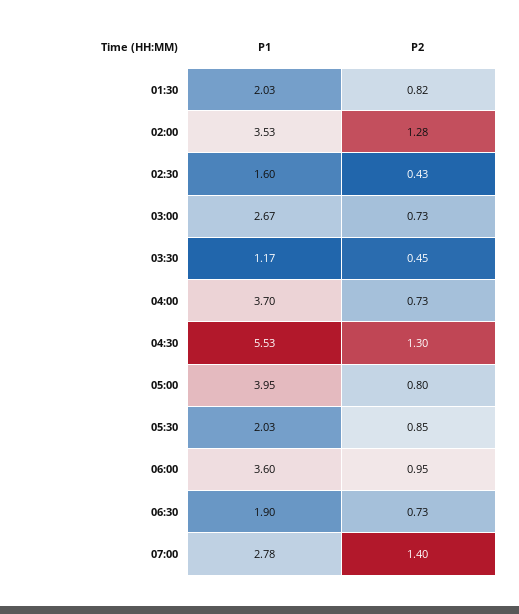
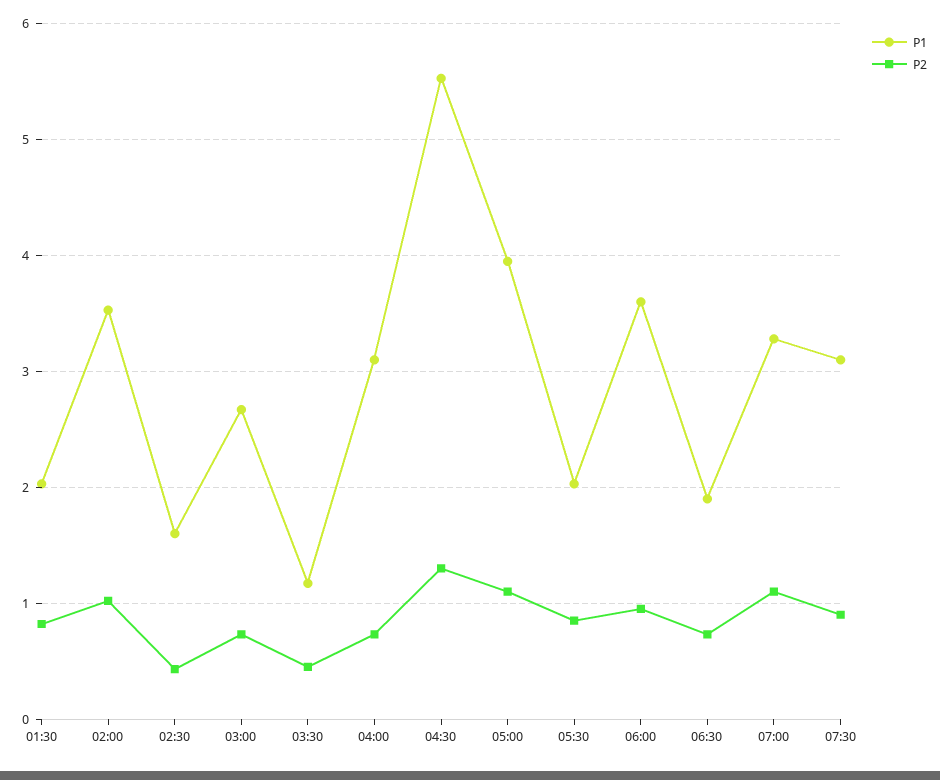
P2, 02:00: 1.28 -> 1
P1, 04:00: 3.7 -> 3.1
P2, 05:00: 0.8 -> 1.1
P1, 07:00: 2.78 -> 3.3
P2, 07:00: 1.4 -> 1.1
P1, 07:30: none -> 3.1
P2, 07:30: none -> 0.9

